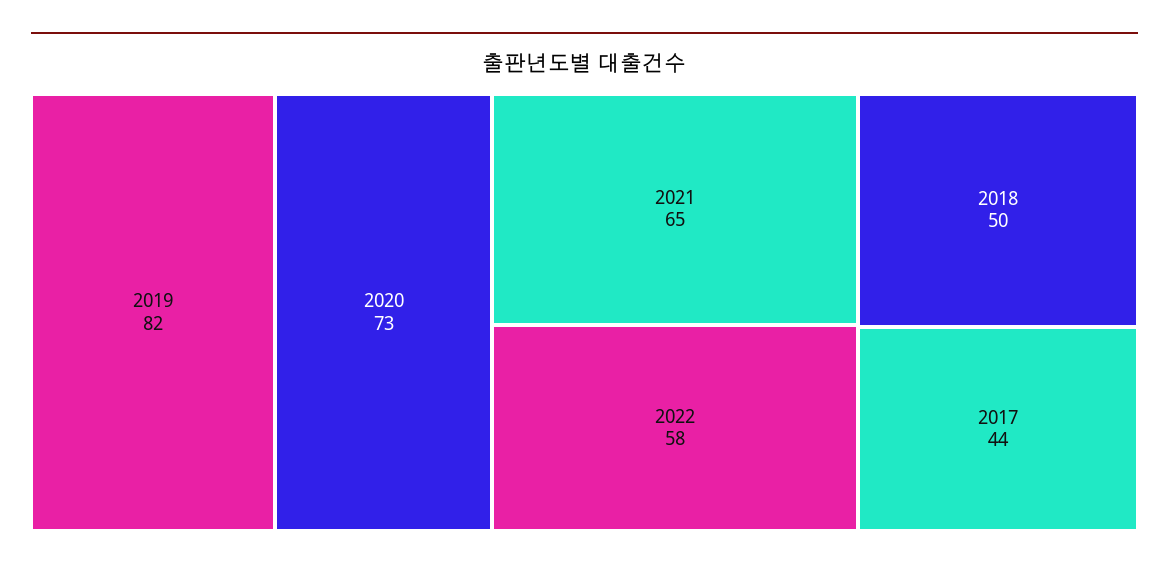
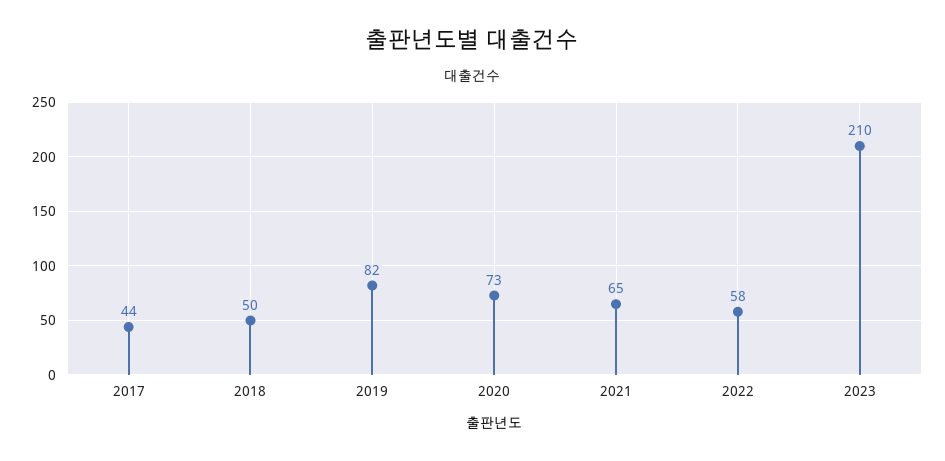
2023: none -> 210

